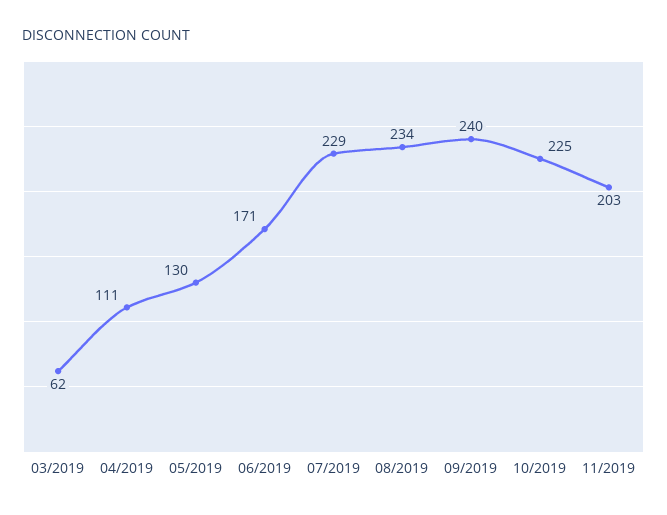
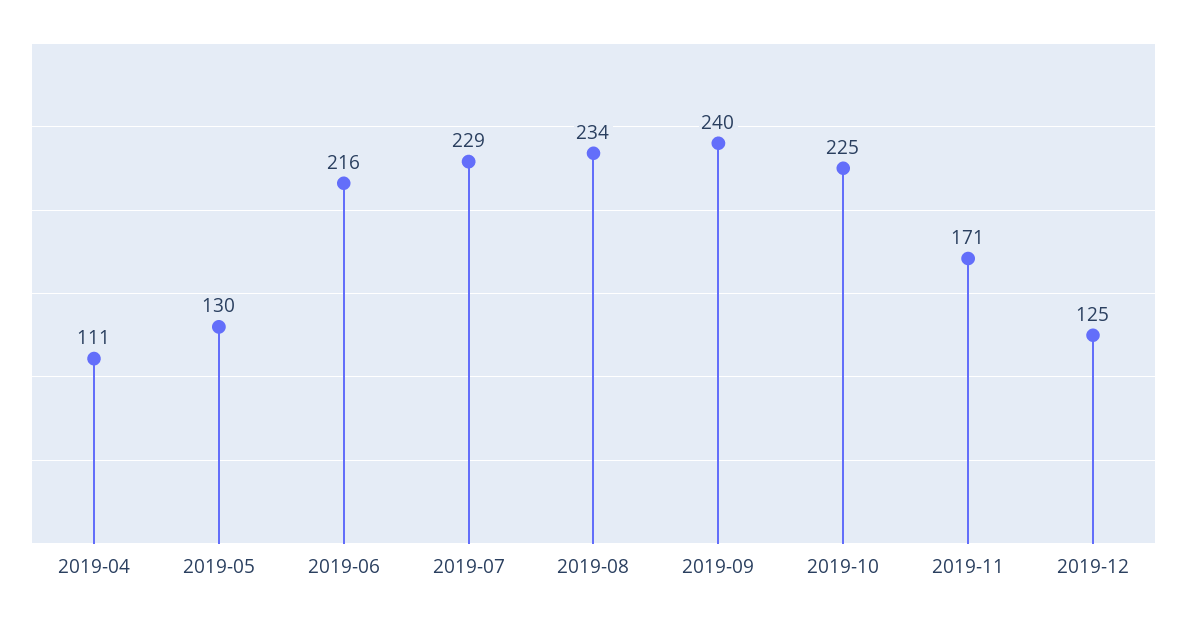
03/2019: 62 -> none
06/2019: 171 -> 216
11/2019: 203 -> 171
2019-12: none -> 125

